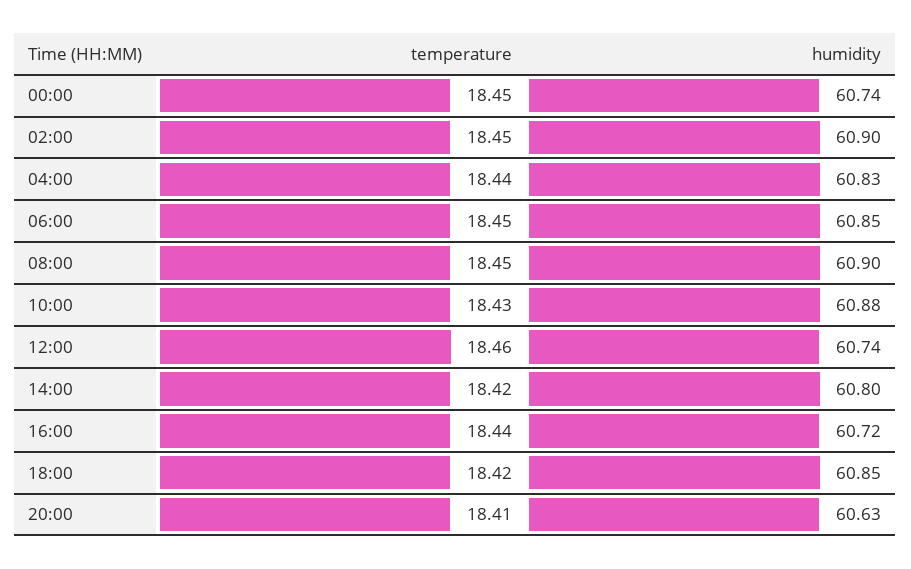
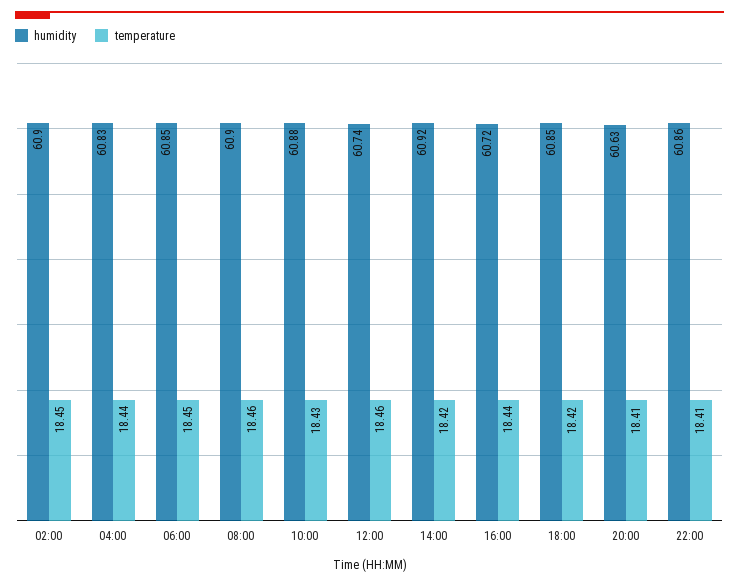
temperature, 00:00: 18.45 -> none
humidity, 00:00: 60.74 -> none
temperature, 08:00: 18.45 -> 18.46
humidity, 14:00: 60.8 -> 60.92
humidity, 22:00: none -> 60.86
temperature, 22:00: none -> 18.41

